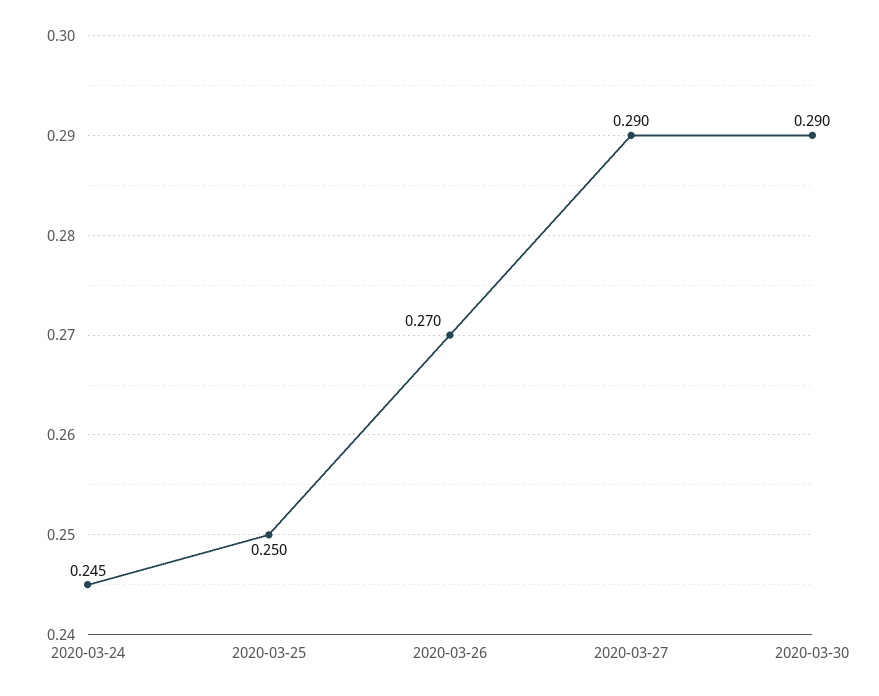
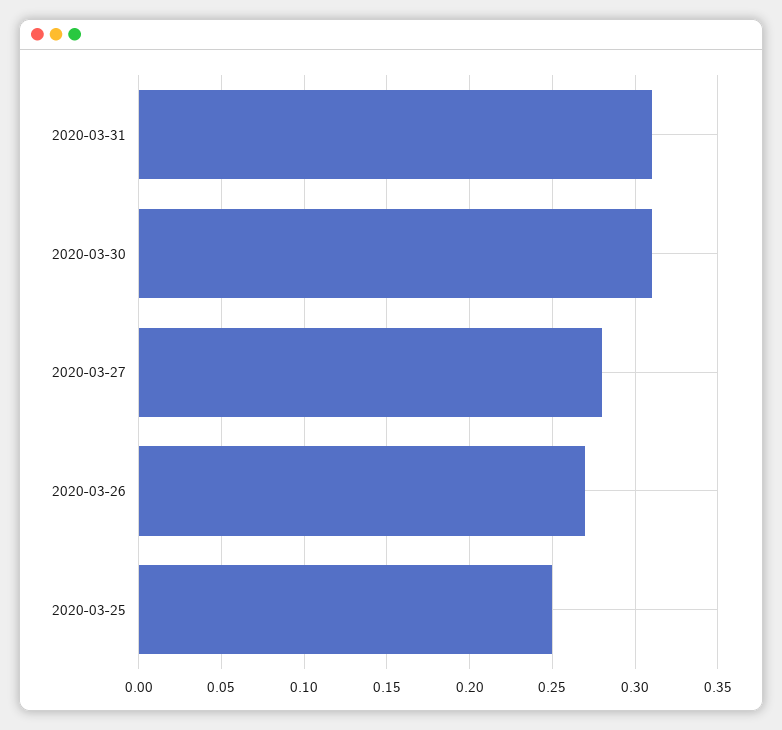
2020-03-24: 0.245 -> none
2020-03-27: 0.29 -> 0.28
2020-03-30: 0.29 -> 0.31
2020-03-31: none -> 0.31

